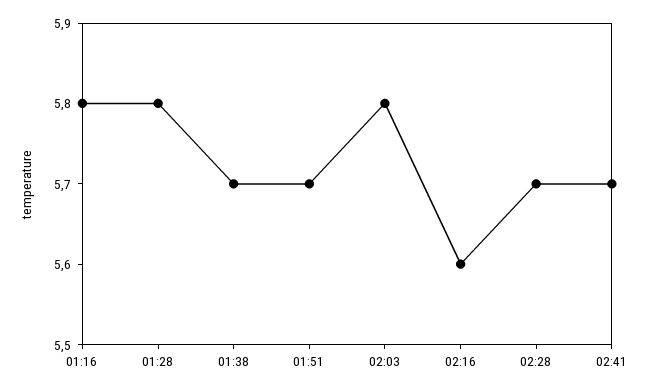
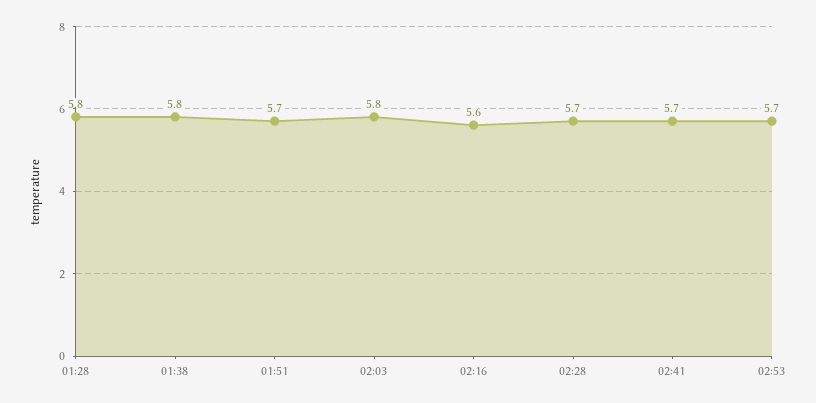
01:16: 5.8 -> none
01:38: 5.7 -> 5.8
02:53: none -> 5.7

